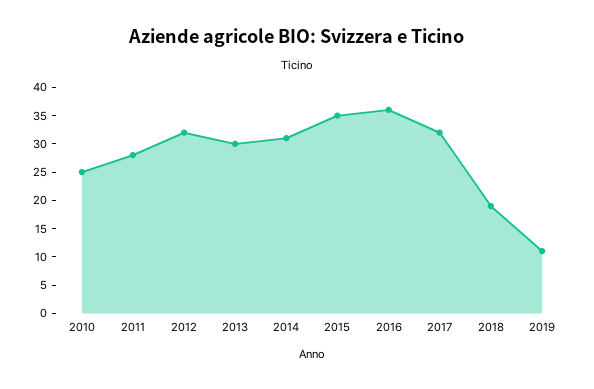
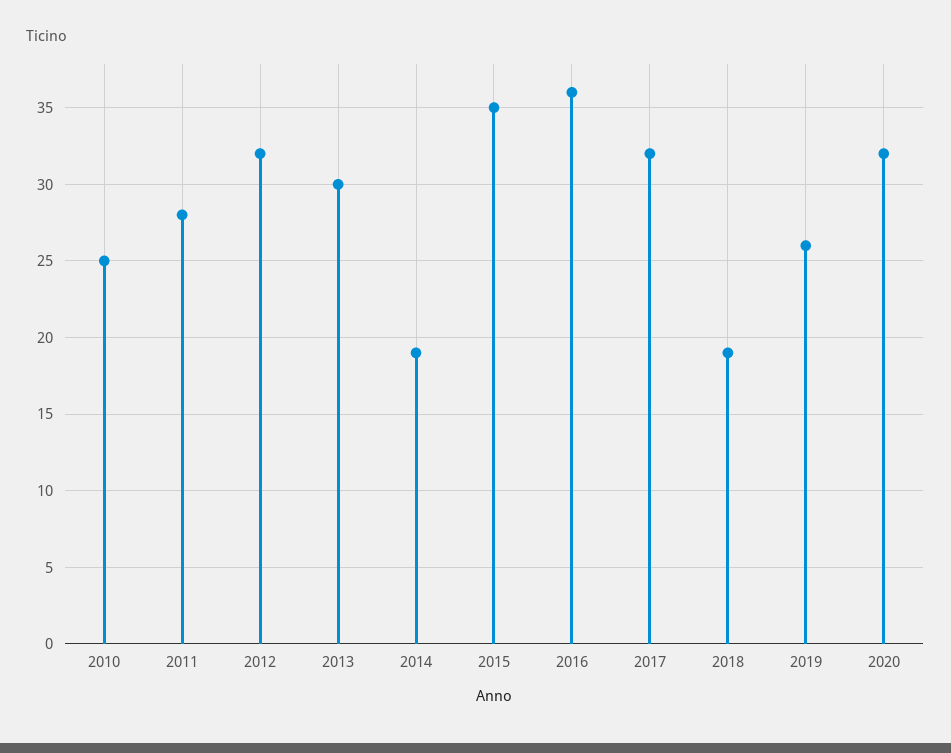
2014: 30 -> 19
2019: 10 -> 26
2020: none -> 32

